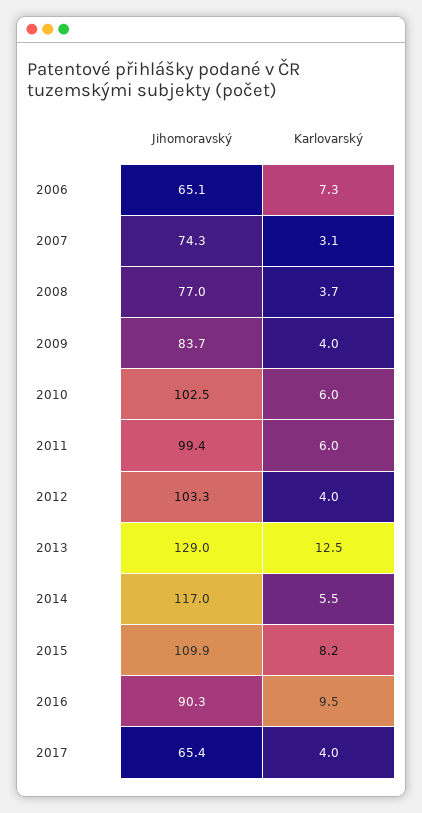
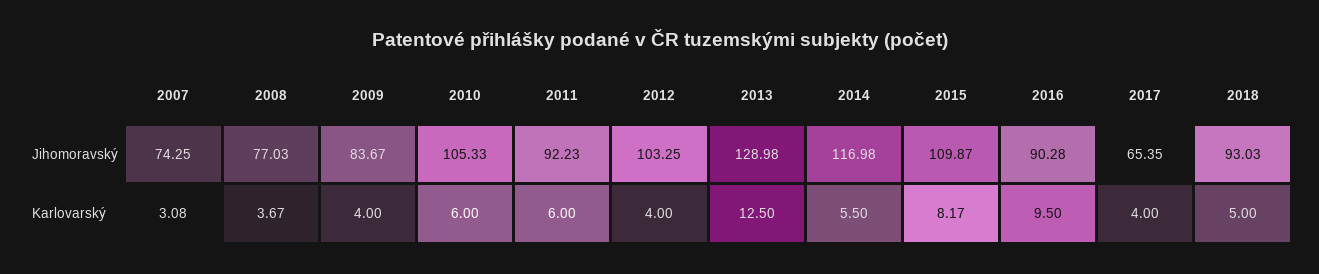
Jihomoravský, 2006: 65.1 -> none
Karlovarský, 2006: 7.3 -> none
Jihomoravský, 2010: 102.5 -> 105.33
Jihomoravský, 2011: 99.4 -> 92.23
Jihomoravský, 2018: none -> 93.03
Karlovarský, 2018: none -> 5

